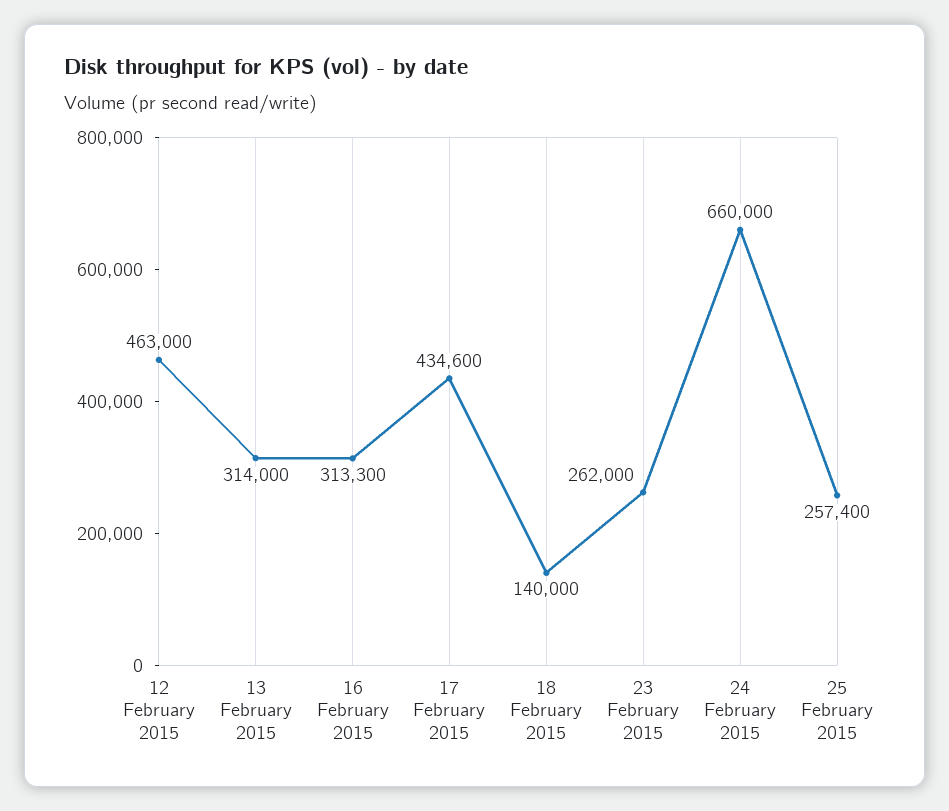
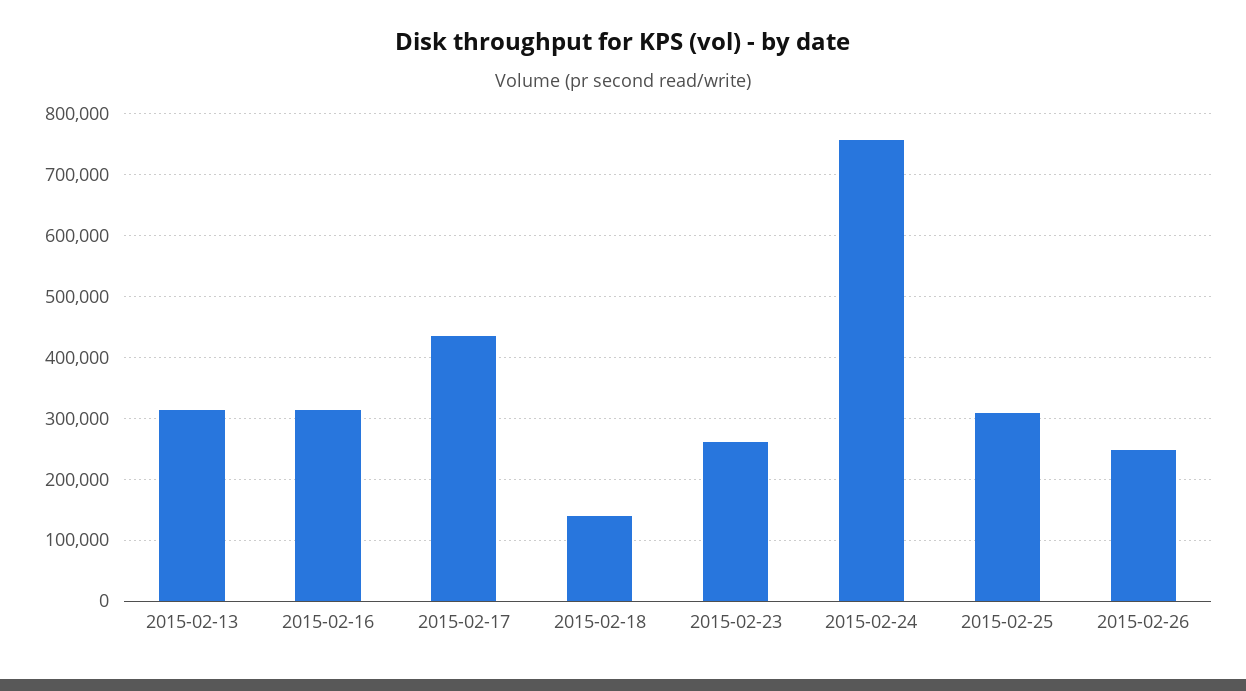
12 February 2015: 463000 -> none
24 February 2015: 660000 -> 760000
25 February 2015: 257400 -> 310000
2015-02-26: none -> 250000

